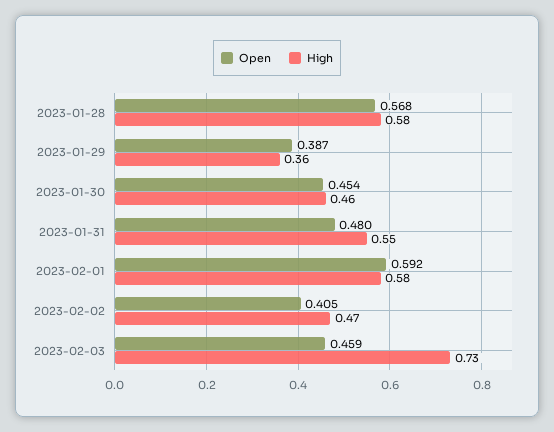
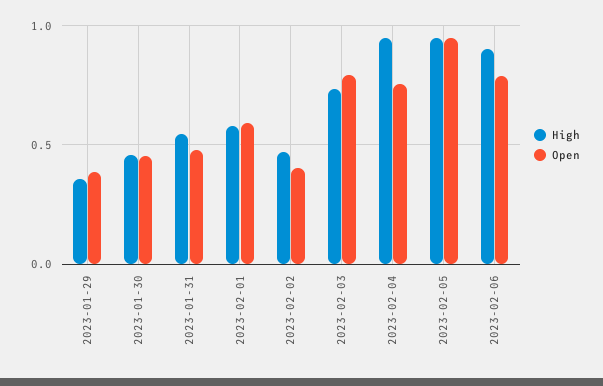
Open, 2023-01-28: 0.568 -> none
High, 2023-01-28: 0.58 -> none
Open, 2023-02-03: 0.459 -> 0.8
High, 2023-02-04: none -> 0.95
Open, 2023-02-04: none -> 0.75
High, 2023-02-05: none -> 0.95
Open, 2023-02-05: none -> 0.95
High, 2023-02-06: none -> 0.9
Open, 2023-02-06: none -> 0.8

